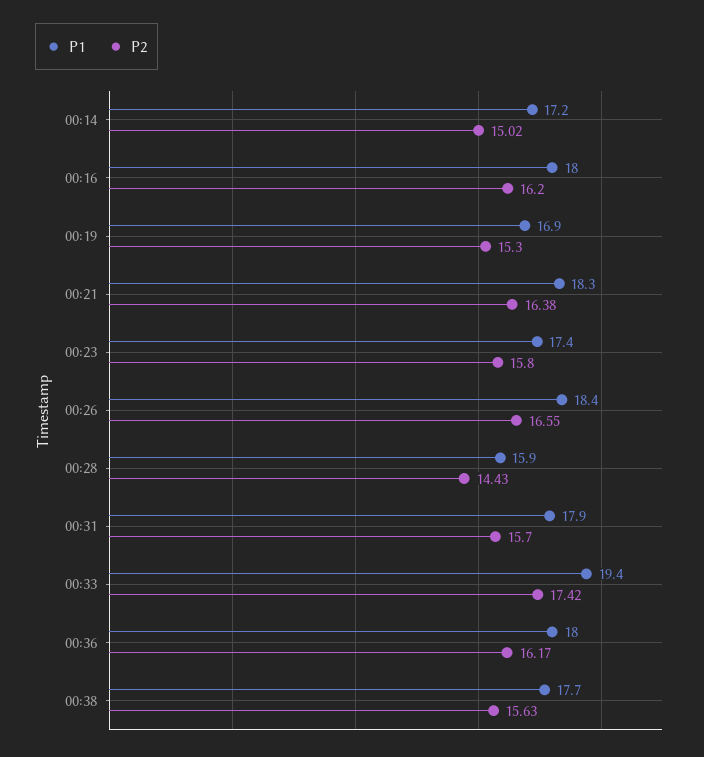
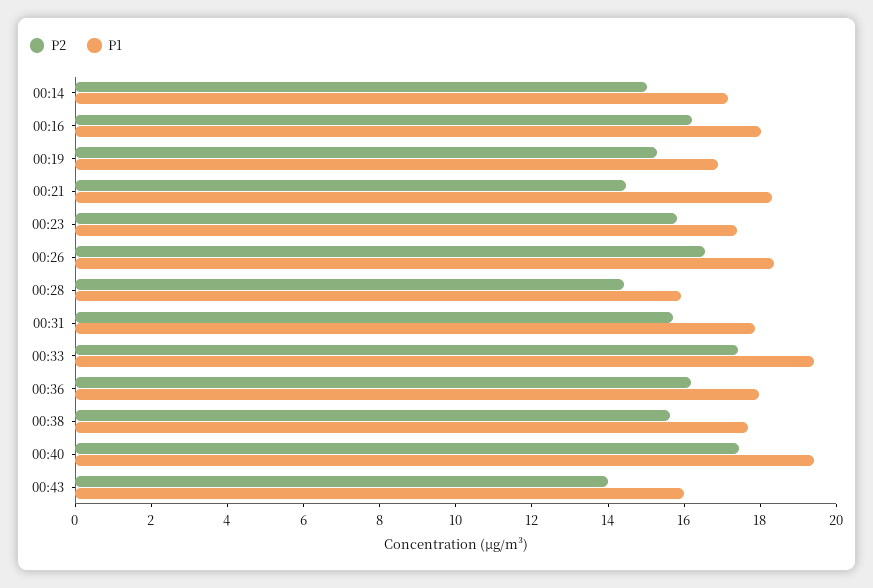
P2, 00:21: 16.38 -> 14.5
P2, 00:40: none -> 17.5
P1, 00:40: none -> 19.5
P2, 00:43: none -> 14
P1, 00:43: none -> 16

